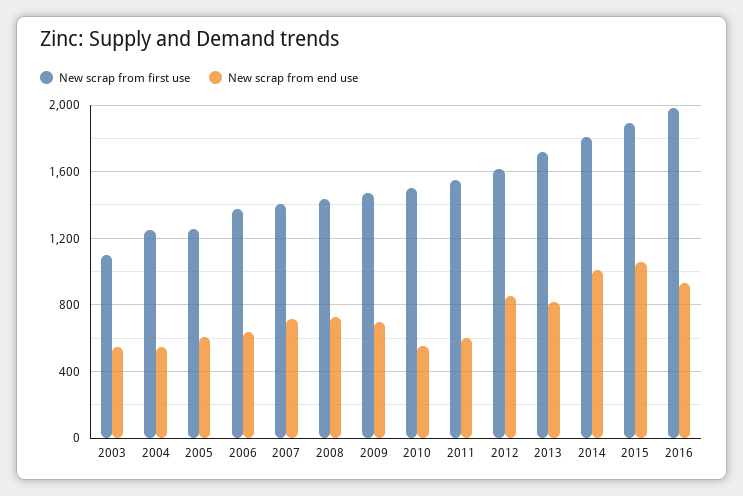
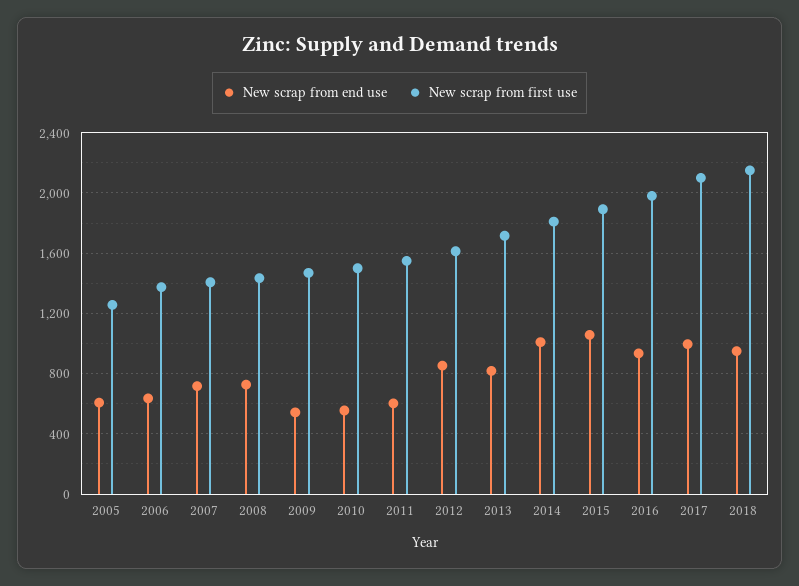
New scrap from first use, 2003: 1100 -> none
New scrap from end use, 2003: 550 -> none
New scrap from first use, 2004: 1250 -> none
New scrap from end use, 2004: 550 -> none
New scrap from end use, 2009: 700 -> 550
New scrap from end use, 2017: none -> 1000
New scrap from first use, 2017: none -> 2100
New scrap from end use, 2018: none -> 950
New scrap from first use, 2018: none -> 2150

